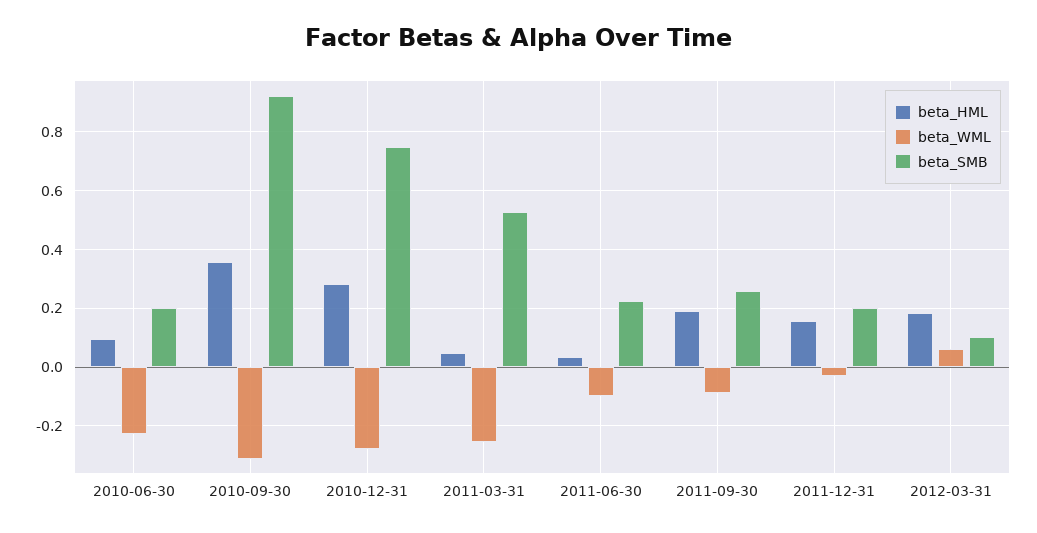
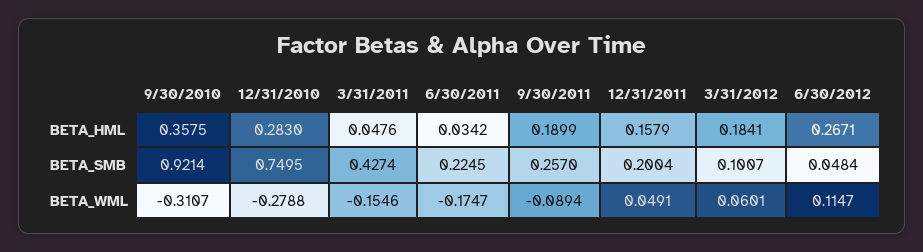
beta_HML, 2010-06-30: 0.1 -> none
beta_WML, 2010-06-30: -0.225 -> none
beta_SMB, 2010-06-30: 0.2 -> none
beta_WML, 2011-03-31: -0.25 -> -0.1546
beta_SMB, 2011-03-31: 0.525 -> 0.4274
beta_WML, 2011-06-30: -0.1 -> -0.1747
beta_WML, 2011-12-31: -0.025 -> 0.0491
beta_HML, 6/30/2012: none -> 0.2671
beta_SMB, 6/30/2012: none -> 0.0484
beta_WML, 6/30/2012: none -> 0.1147

